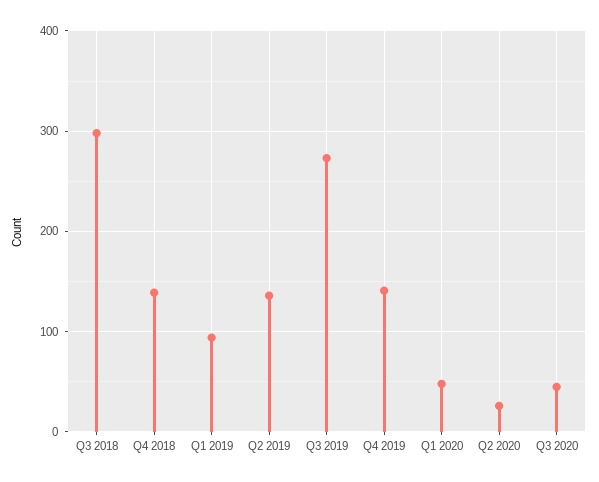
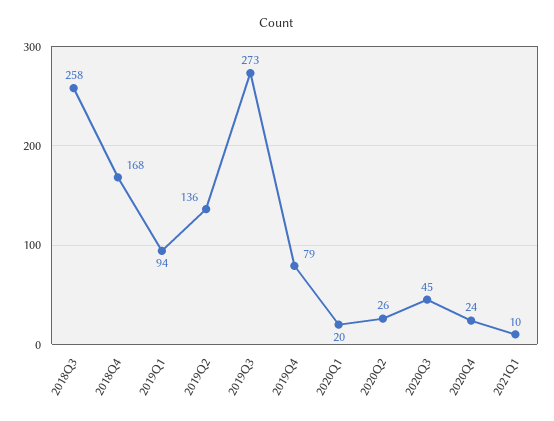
Q3 2018: 300 -> 258
Q4 2018: 140 -> 168
Q4 2019: 140 -> 79
Q1 2020: 50 -> 20
2020Q4: none -> 24
2021Q1: none -> 10

